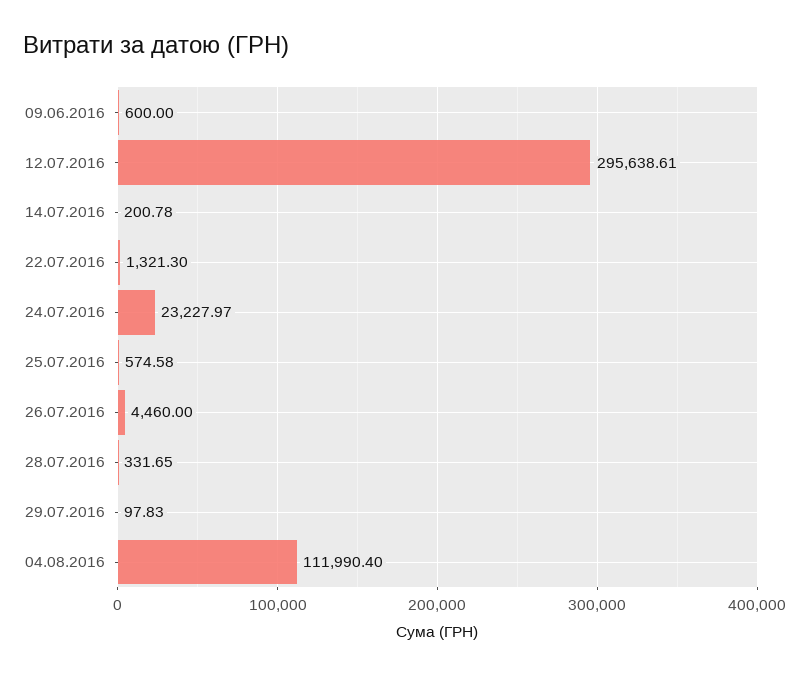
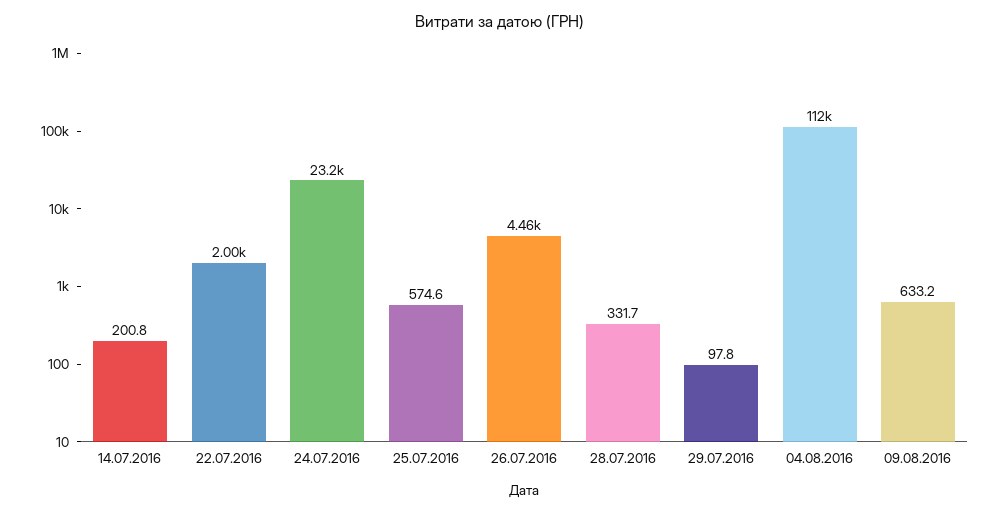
09.06.2016: 600 -> none
12.07.2016: 295638.61 -> none
22.07.2016: 1321.3 -> 2000
09.08.2016: none -> 633.2

